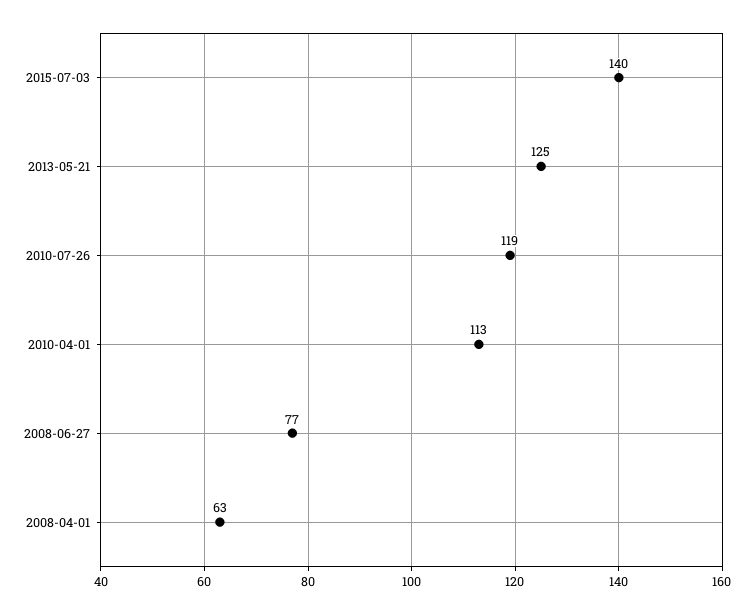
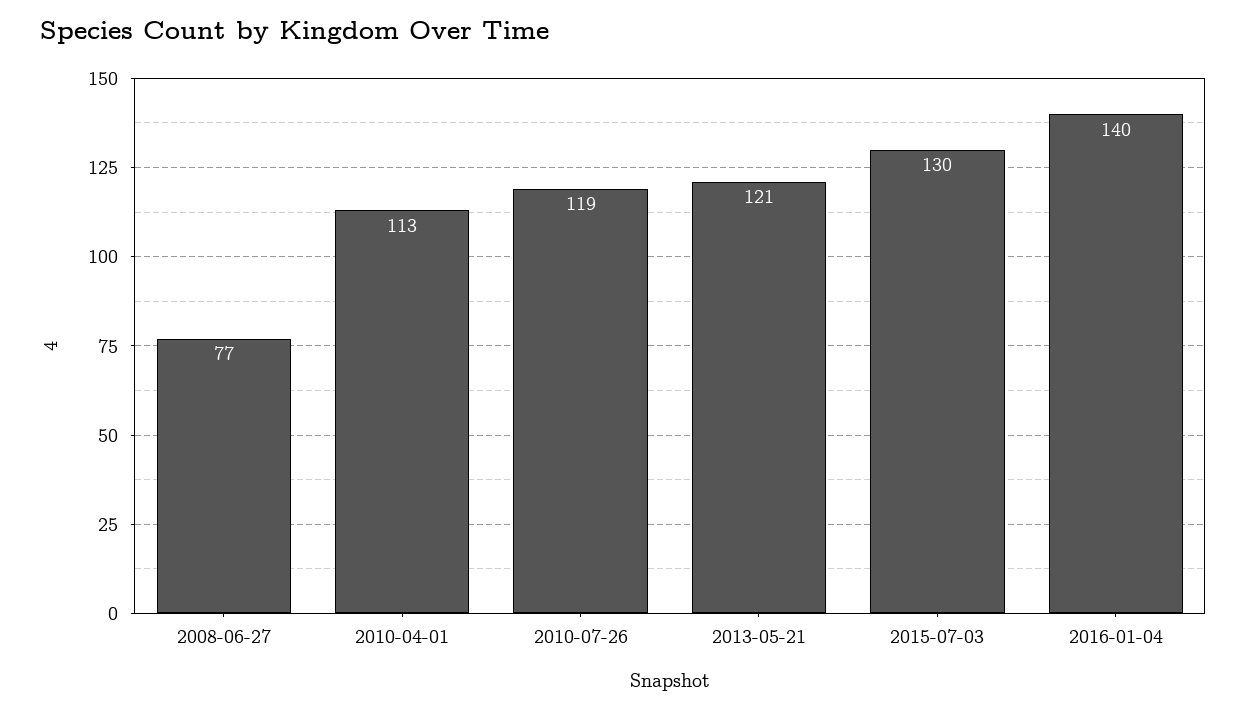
2015-07-03: 140 -> 130
2013-05-21: 125 -> 121
2008-04-01: 63 -> none
2016-01-04: none -> 140

